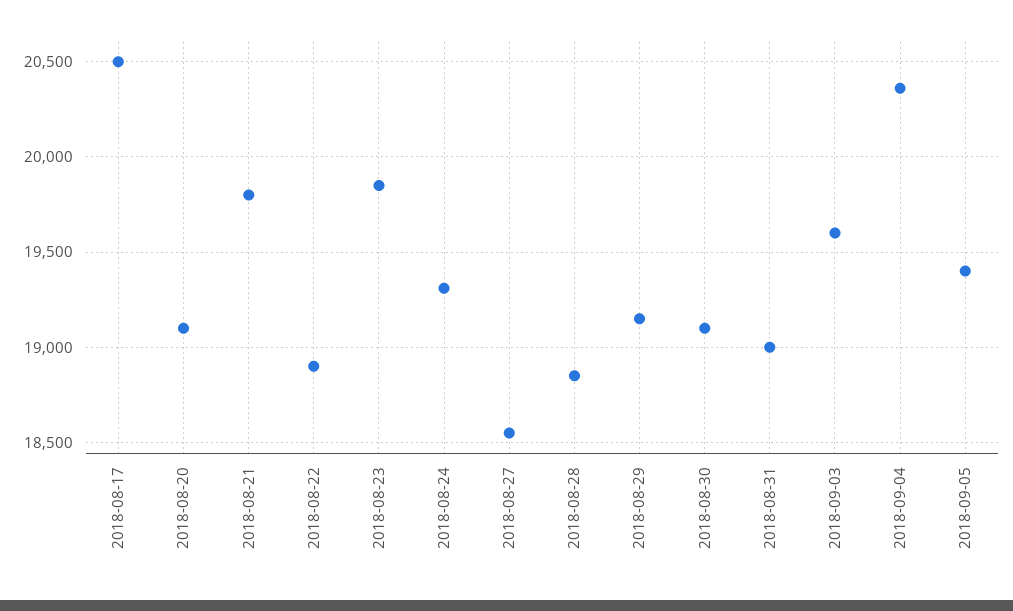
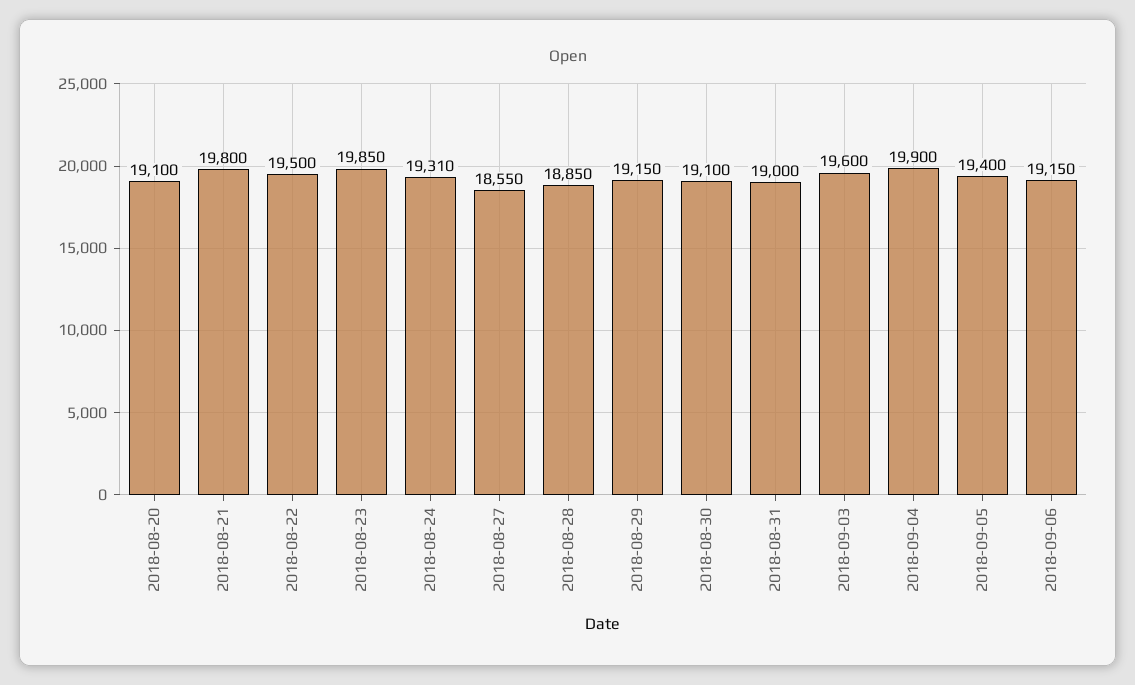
2018-08-17: 20500 -> none
2018-08-22: 18900 -> 19500
2018-09-04: 20350 -> 19900
2018-09-06: none -> 19150

